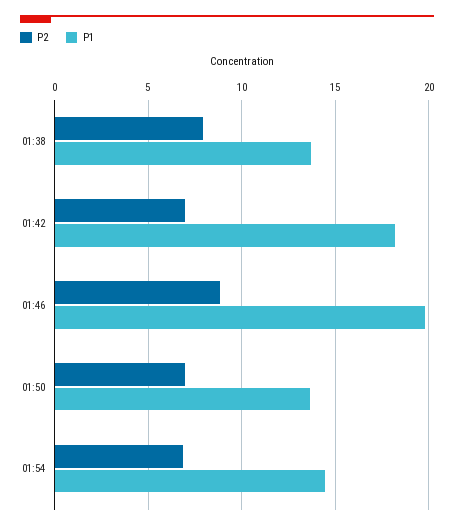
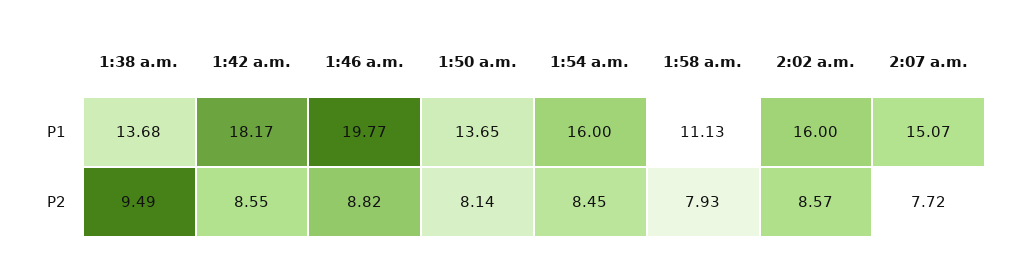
P2, 01:38: 8 -> 9.49
P2, 01:42: 7 -> 8.55
P2, 01:50: 7 -> 8.14
P2, 01:54: 7 -> 8.45
P1, 01:54: 14.5 -> 16
P1, 1:58 a.m.: none -> 11.13
P1, 2:02 a.m.: none -> 16
P1, 2:07 a.m.: none -> 15.07
P2, 1:58 a.m.: none -> 7.93
P2, 2:02 a.m.: none -> 8.57
P2, 2:07 a.m.: none -> 7.72

